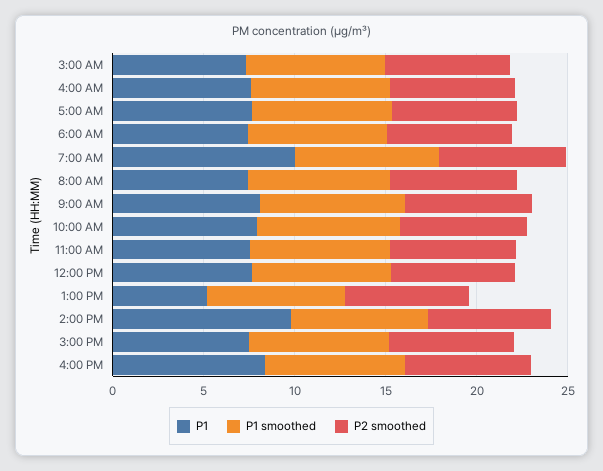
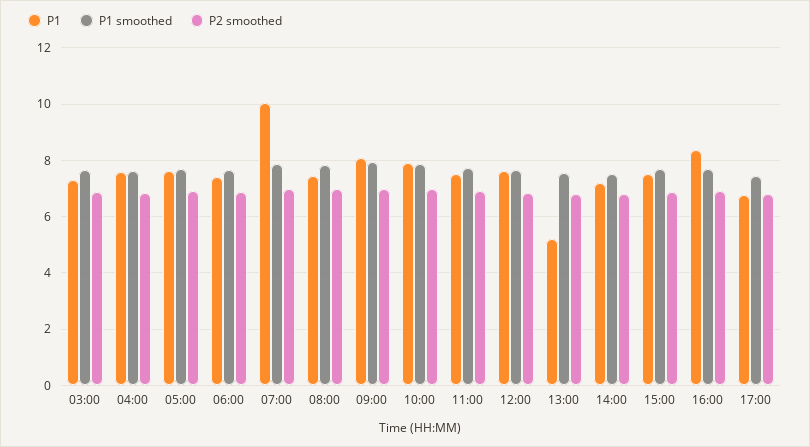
P1, 2:00 PM: 10 -> 7.25
P1, 17:00: none -> 6.75
P1 smoothed, 17:00: none -> 7.5
P2 smoothed, 17:00: none -> 6.75

